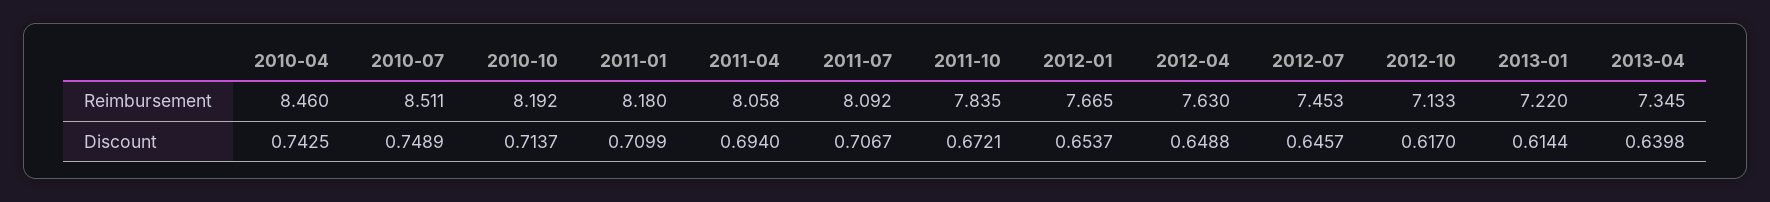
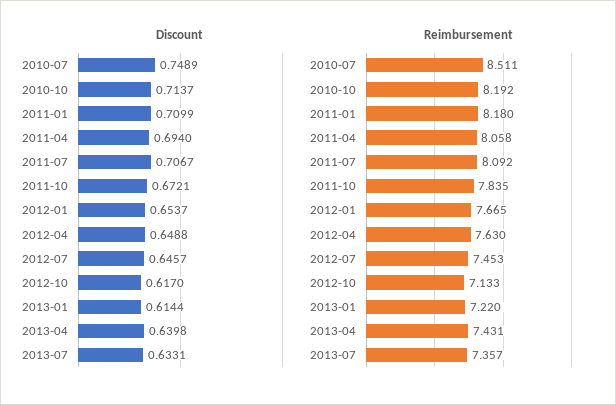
Reimbursement, 2010-04: 8.46 -> none
Reimbursement, 2013-04: 7.345 -> 7.431
Discount, 2010-04: 0.7425 -> none
Discount, 2013-07: none -> 0.6331
Reimbursement, 2013-07: none -> 7.357

